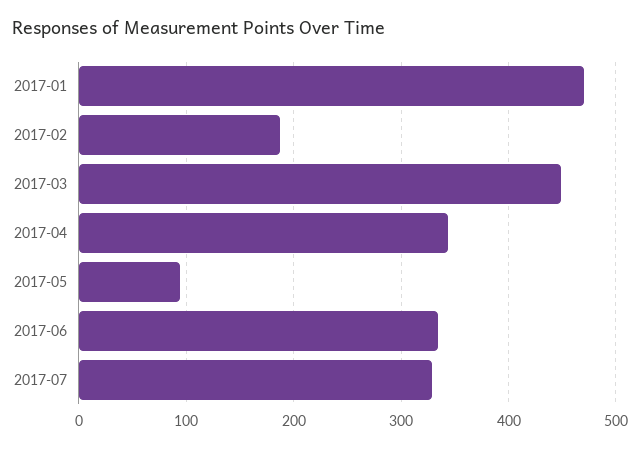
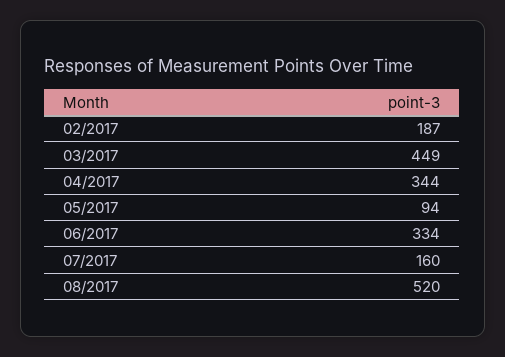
2017-01: 470 -> none
2017-07: 330 -> 160
08/2017: none -> 520

